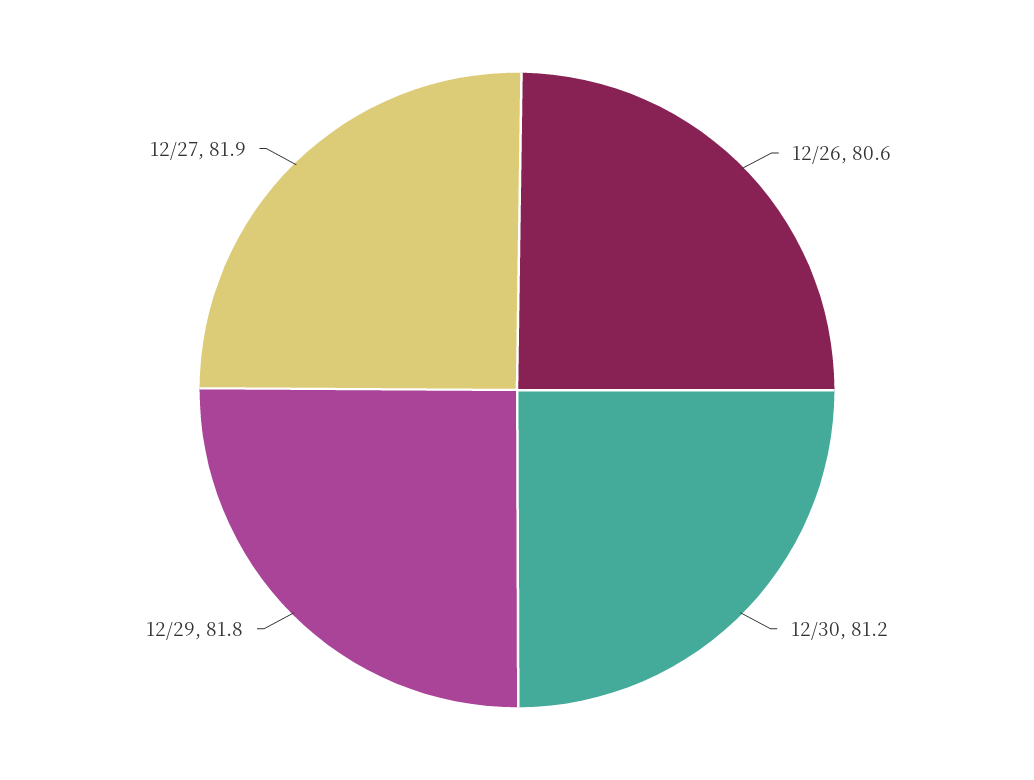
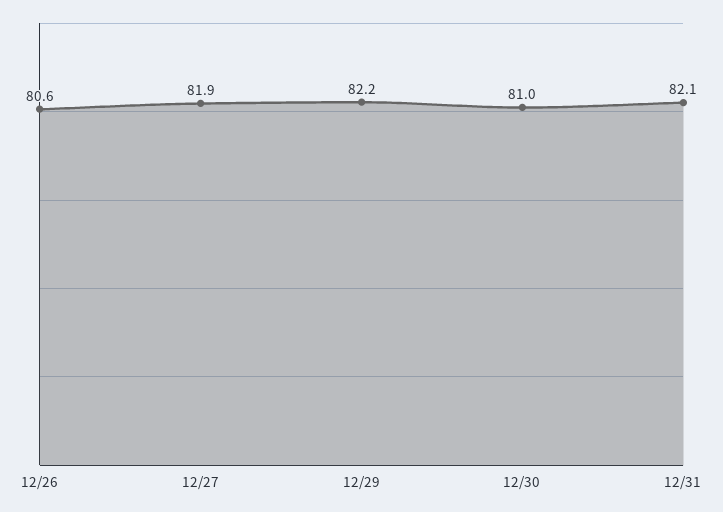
12/30: 81.2 -> 81
12/29: 81.8 -> 82.2
12/31: none -> 82.1

